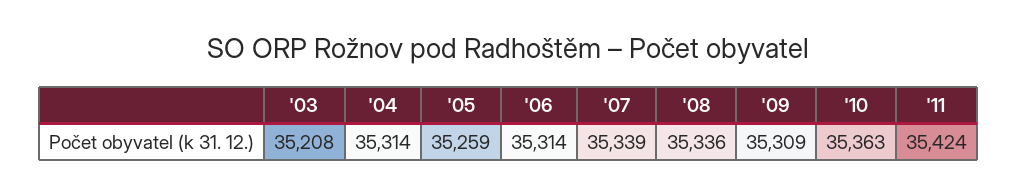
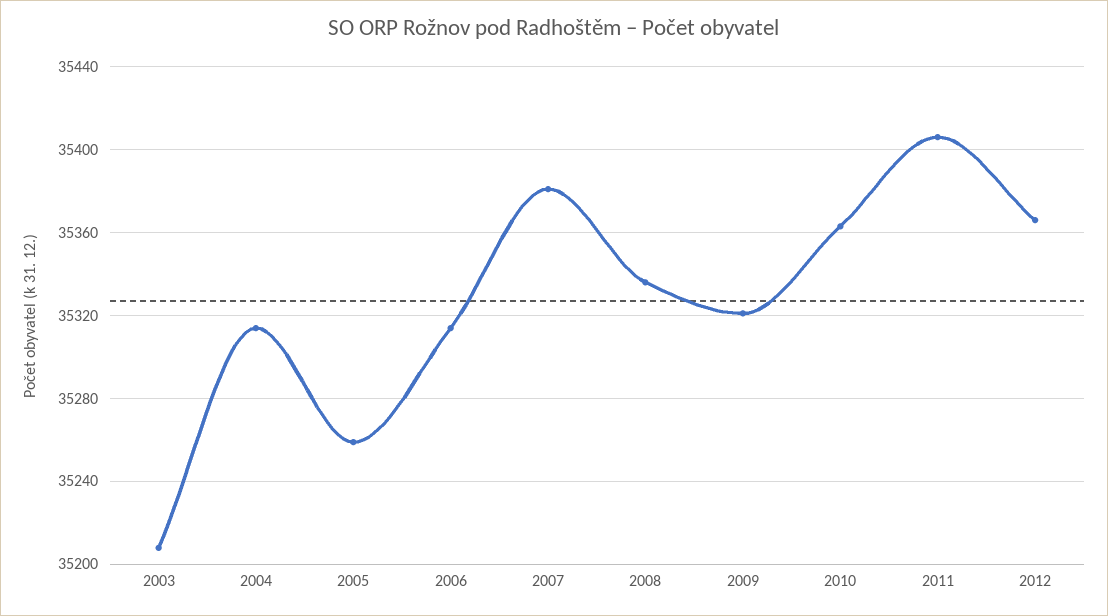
'07: 35339 -> 35380
'09: 35309 -> 35320
'11: 35424 -> 35405
2012: none -> 35365

